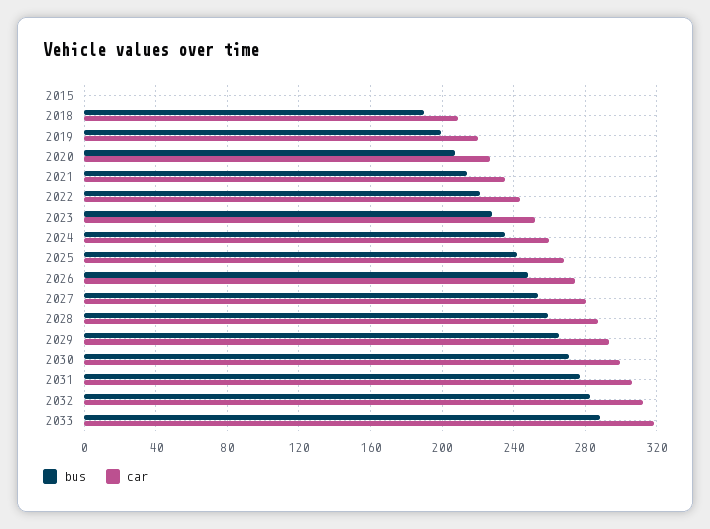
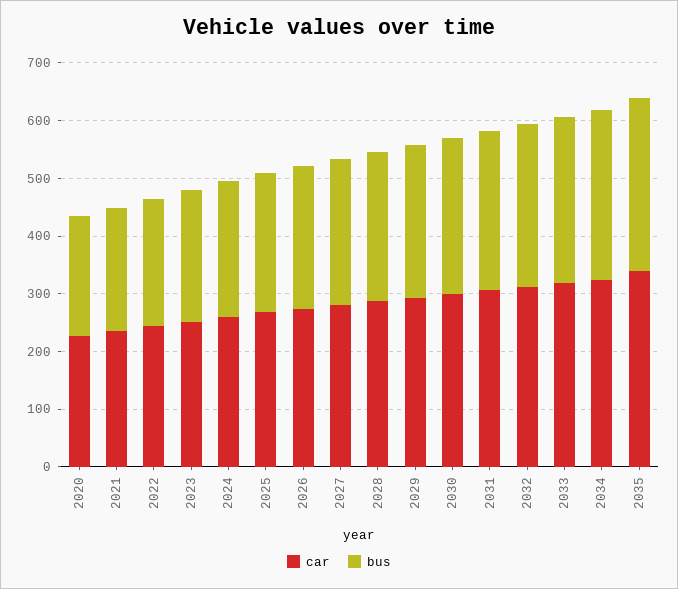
bus, 2015: 0 -> none
car, 2015: 0 -> none
bus, 2018: 190 -> none
car, 2018: 210 -> none
bus, 2019: 200 -> none
car, 2019: 220 -> none
car, 2034: none -> 320
bus, 2034: none -> 300
car, 2035: none -> 340
bus, 2035: none -> 300

